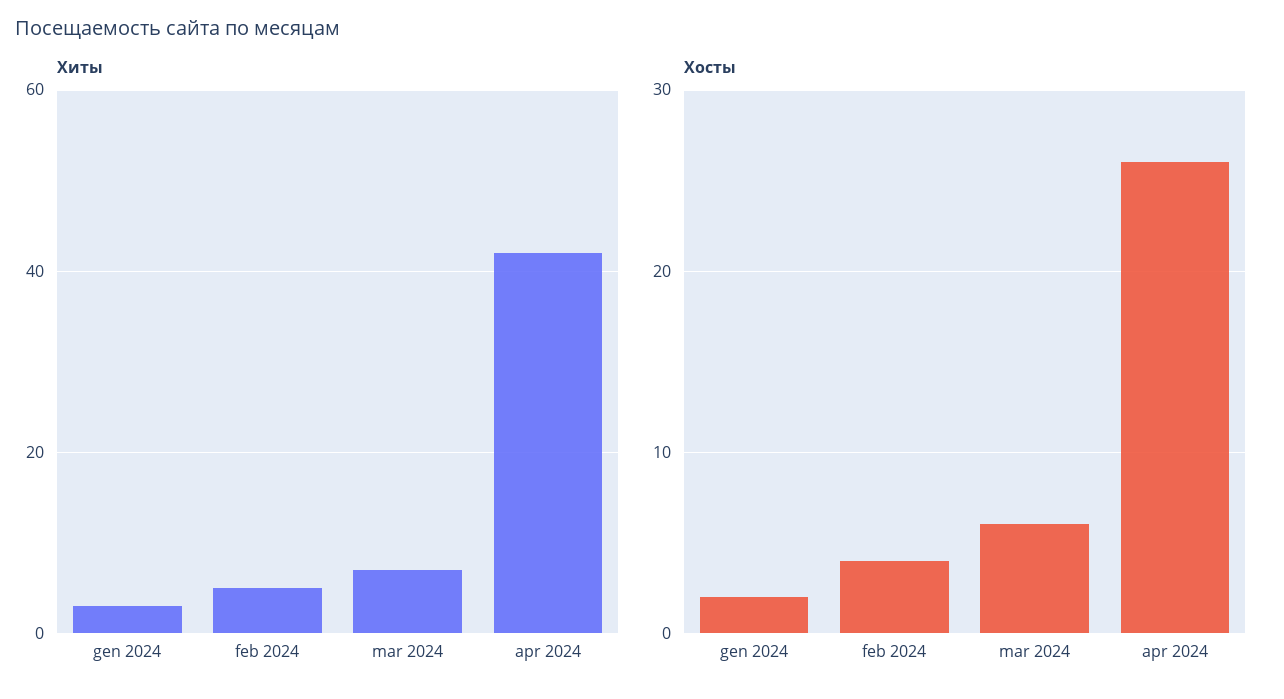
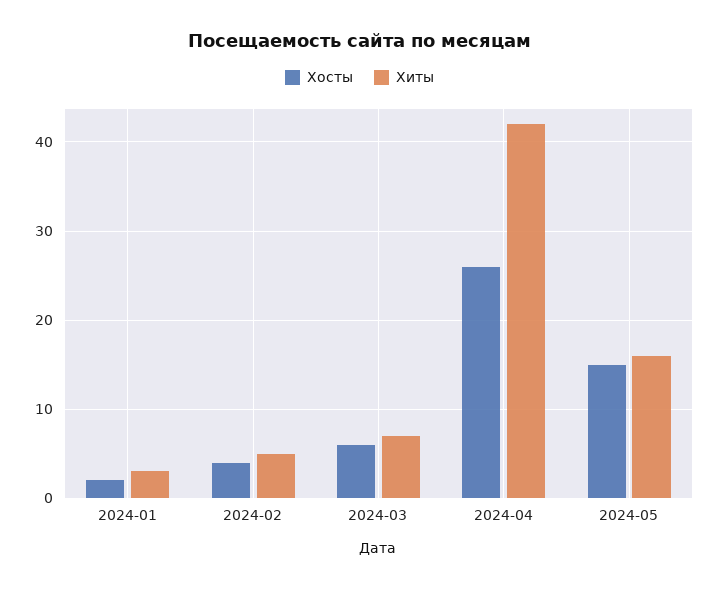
Хосты, 2024-05: none -> 15
Хиты, 2024-05: none -> 16

